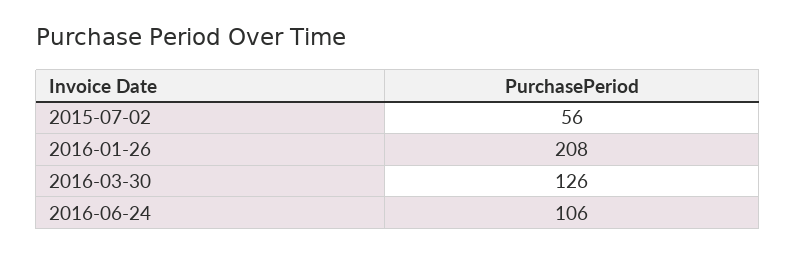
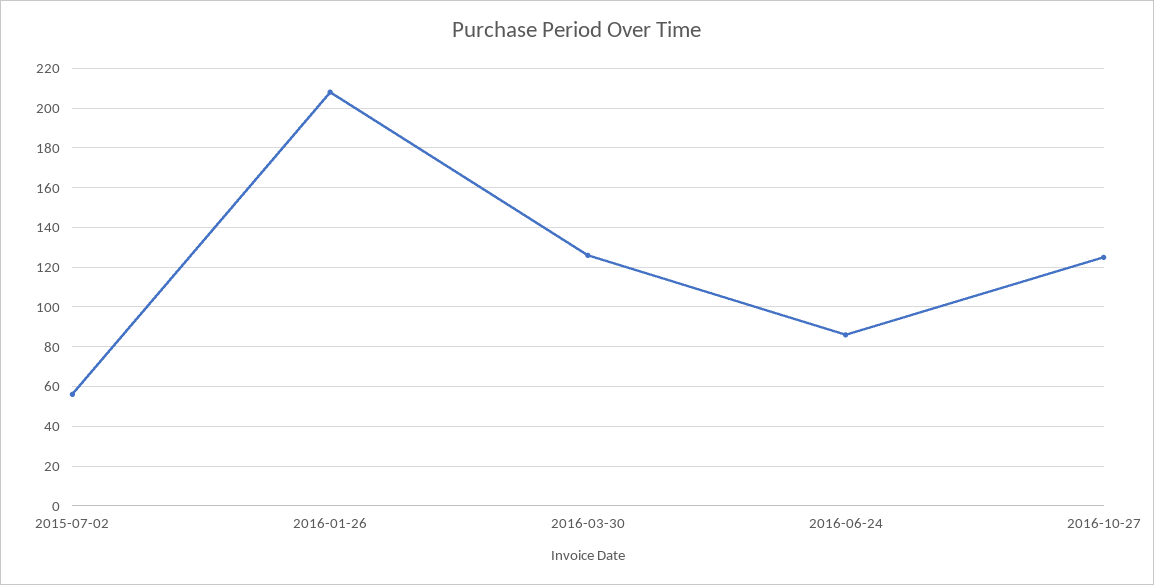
2016-06-24: 106 -> 85
2016-10-27: none -> 125

